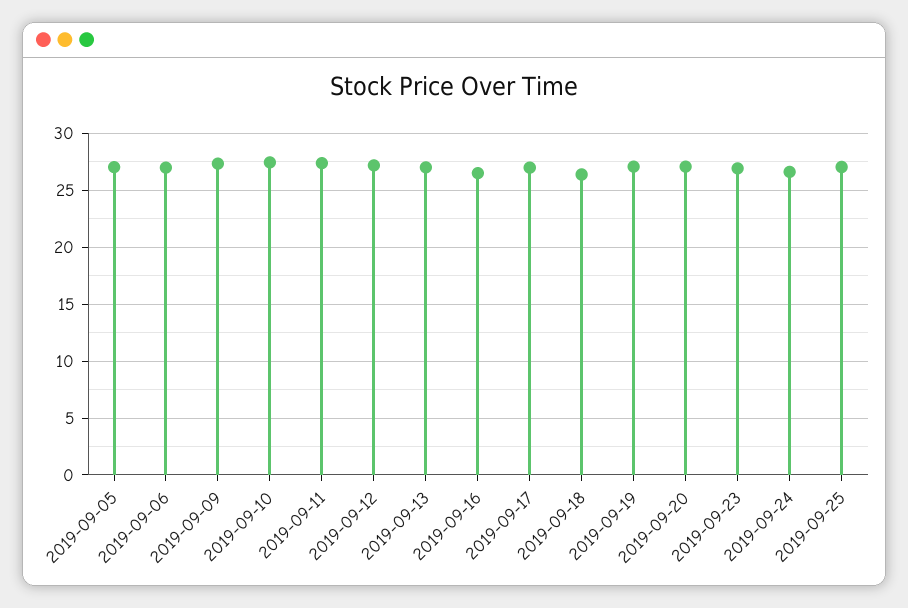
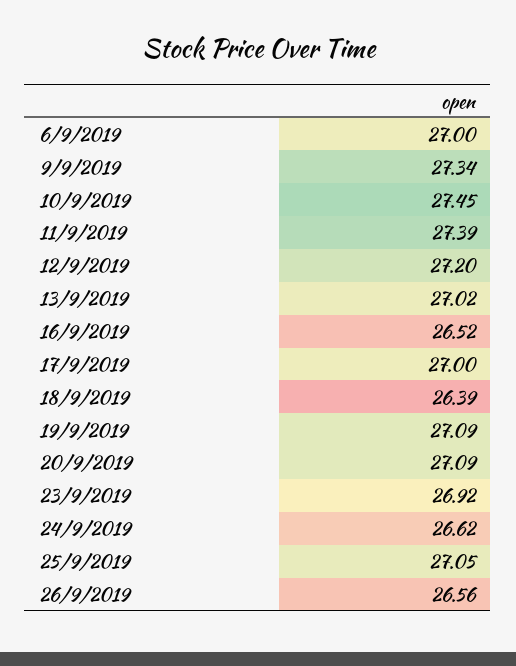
2019-09-05: 27 -> none
26/9/2019: none -> 26.56

